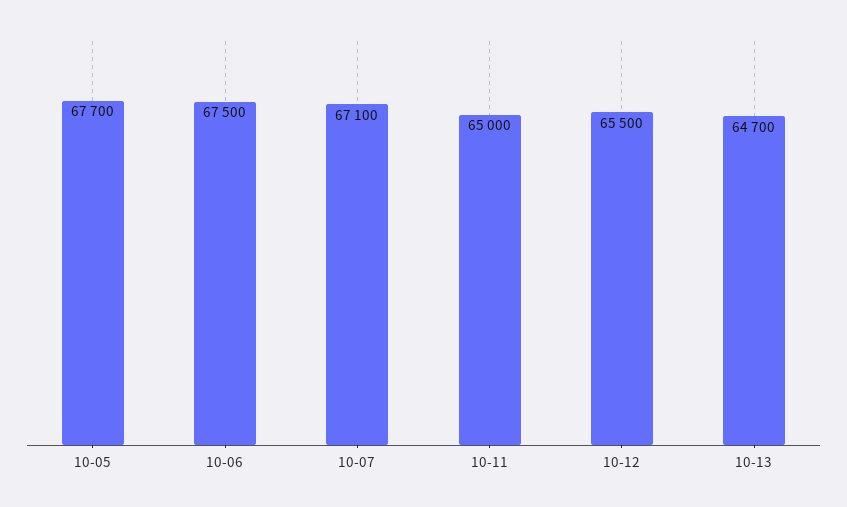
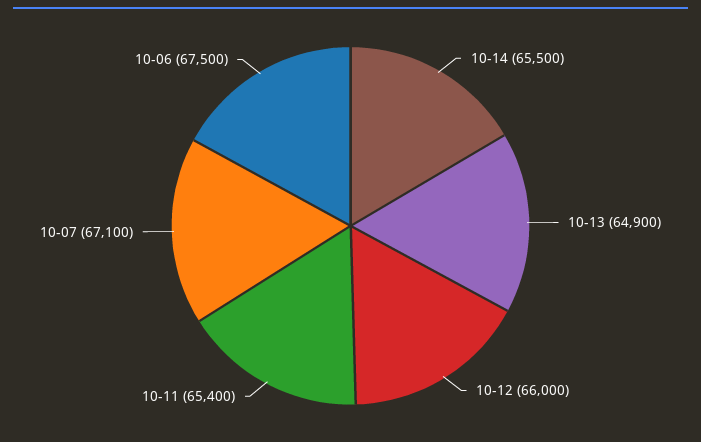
10-05: 67700 -> none
10-11: 65000 -> 65400
10-12: 65500 -> 66000
10-13: 64700 -> 64900
10-14: none -> 65500

